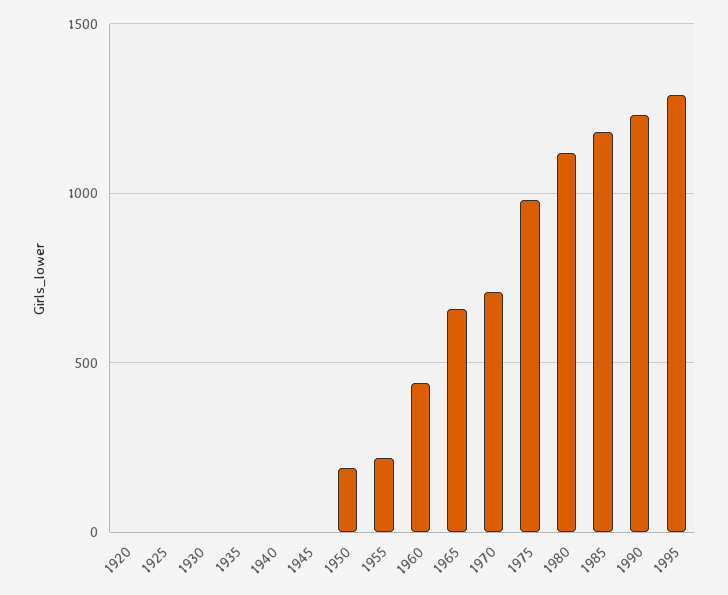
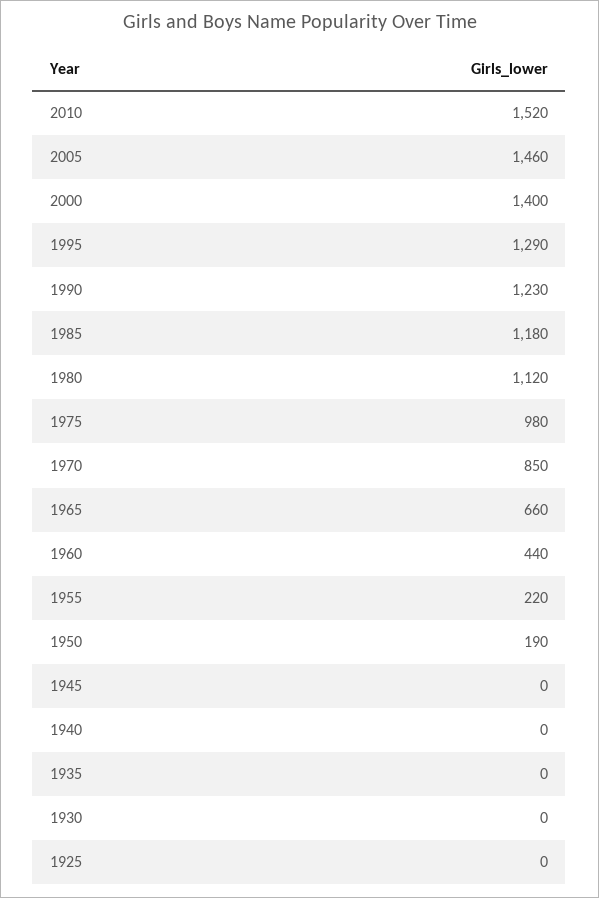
1920: 0 -> none
1970: 700 -> 850
2010: none -> 1520
2005: none -> 1460
2000: none -> 1400

